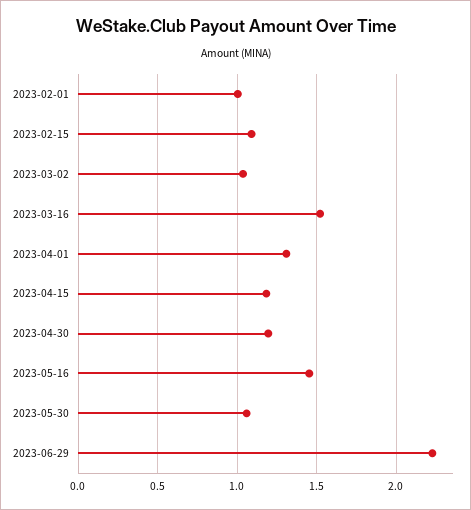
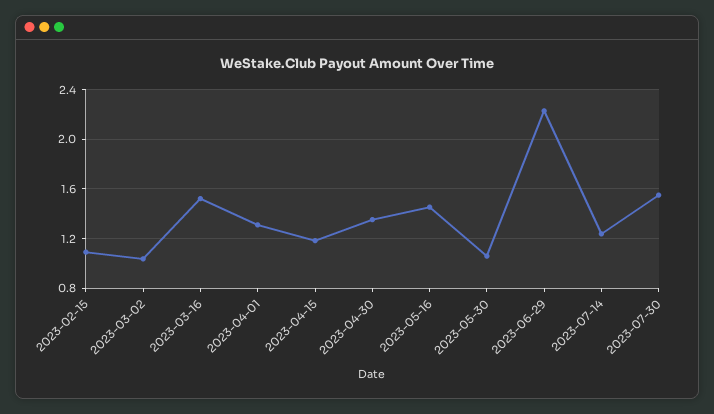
2023-02-01: 1 -> none
2023-04-30: 1.2 -> 1.35
2023-07-14: none -> 1.25
2023-07-30: none -> 1.55

